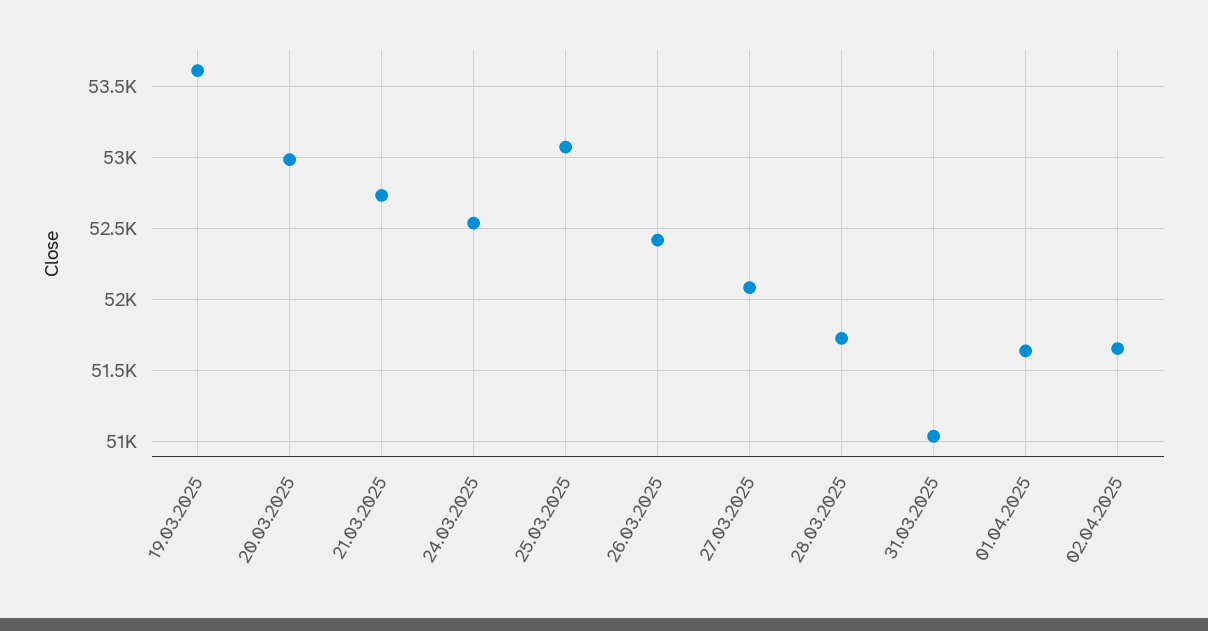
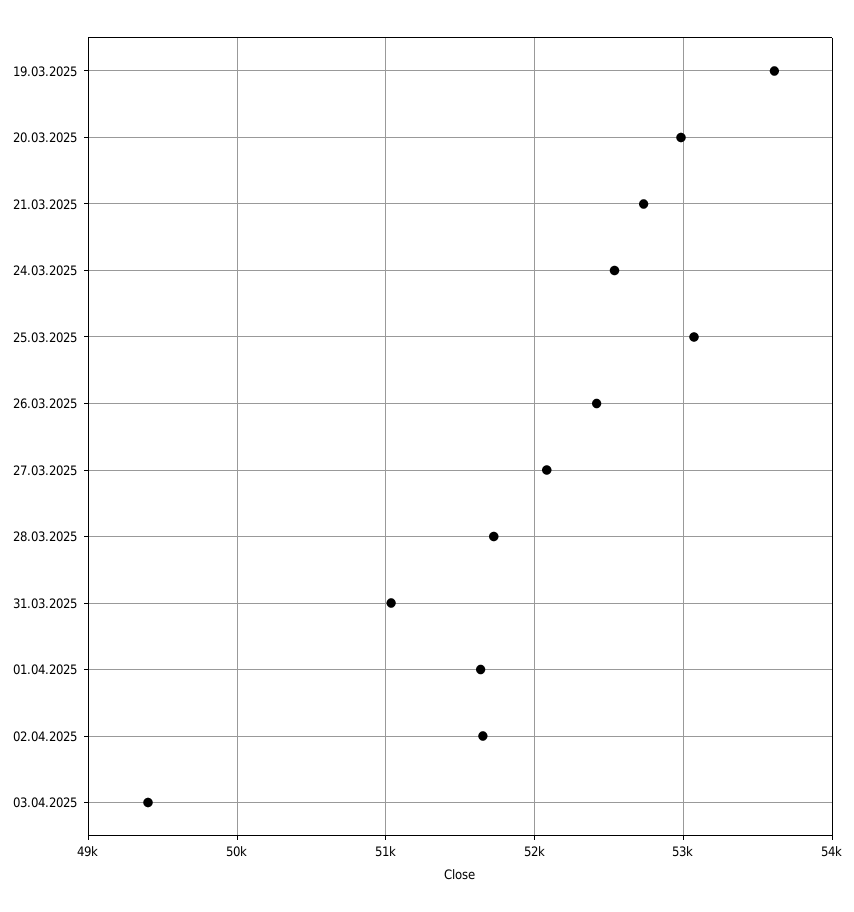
03.04.2025: none -> 49400

